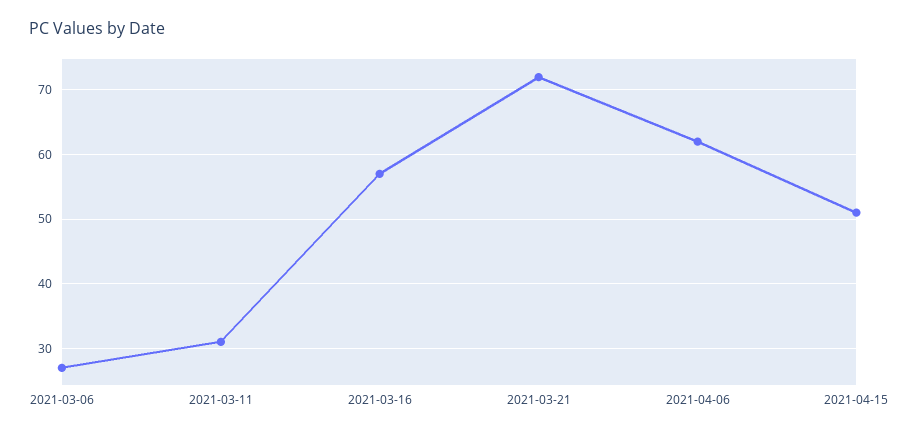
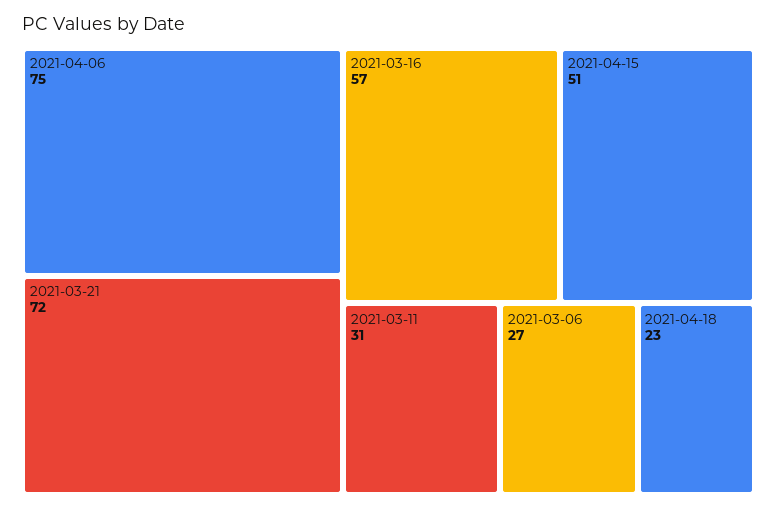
2021-04-06: 62 -> 75
2021-04-18: none -> 23

